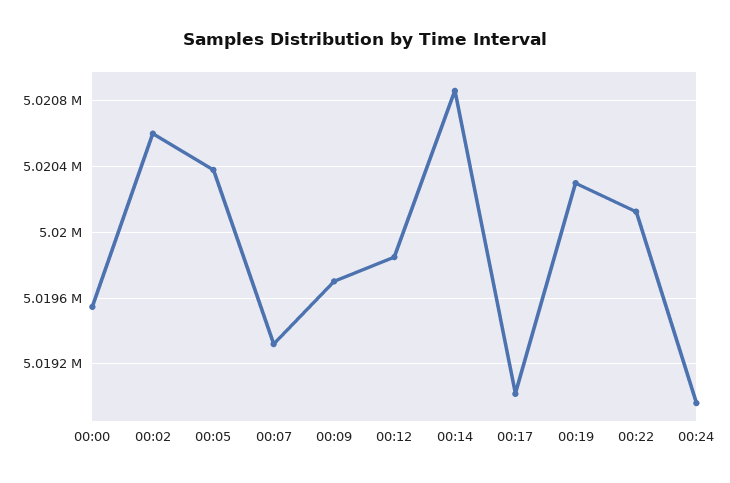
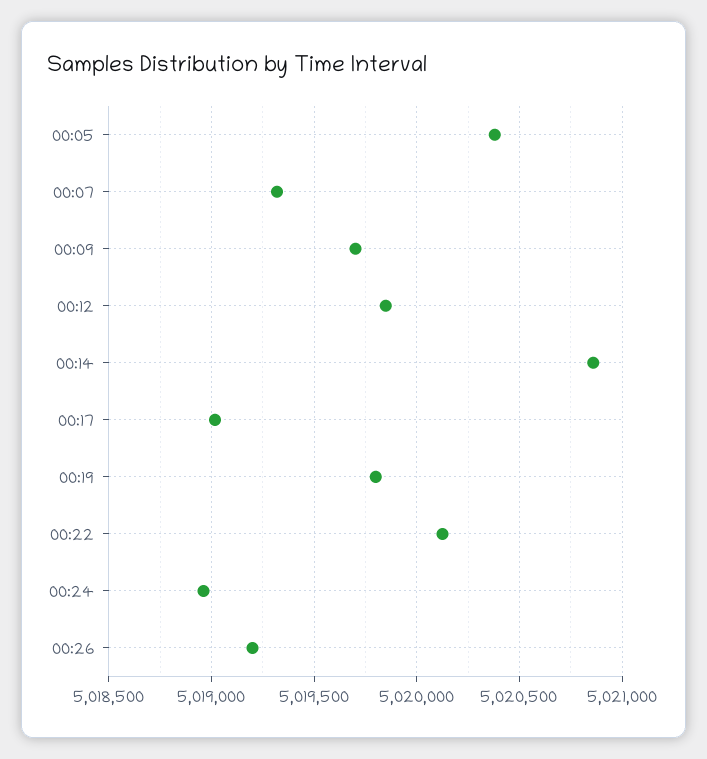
00:00: 5019550 -> none
00:02: 5020600 -> none
00:19: 5020300 -> 5019800
00:26: none -> 5019200

